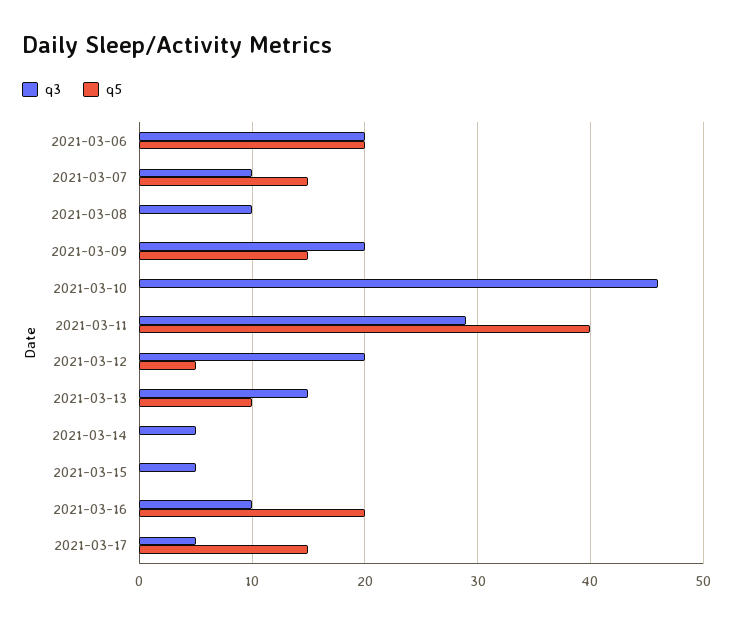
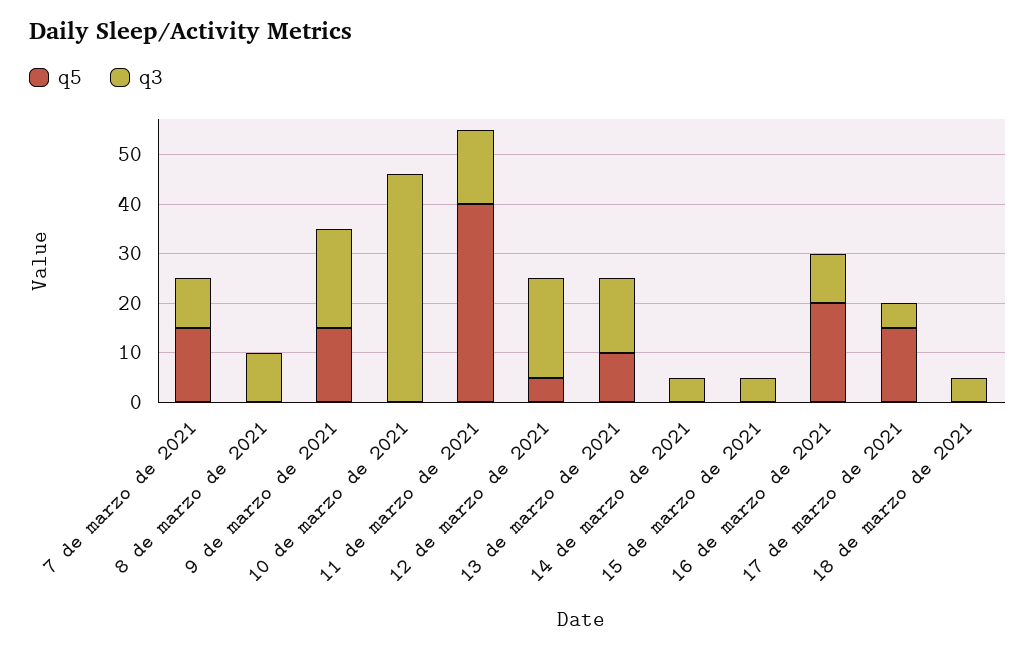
q3, 2021-03-06: 20 -> none
q5, 2021-03-06: 20 -> none
q3, 2021-03-11: 29 -> 15
q5, 18 de marzo de 2021: none -> 0
q3, 18 de marzo de 2021: none -> 5

